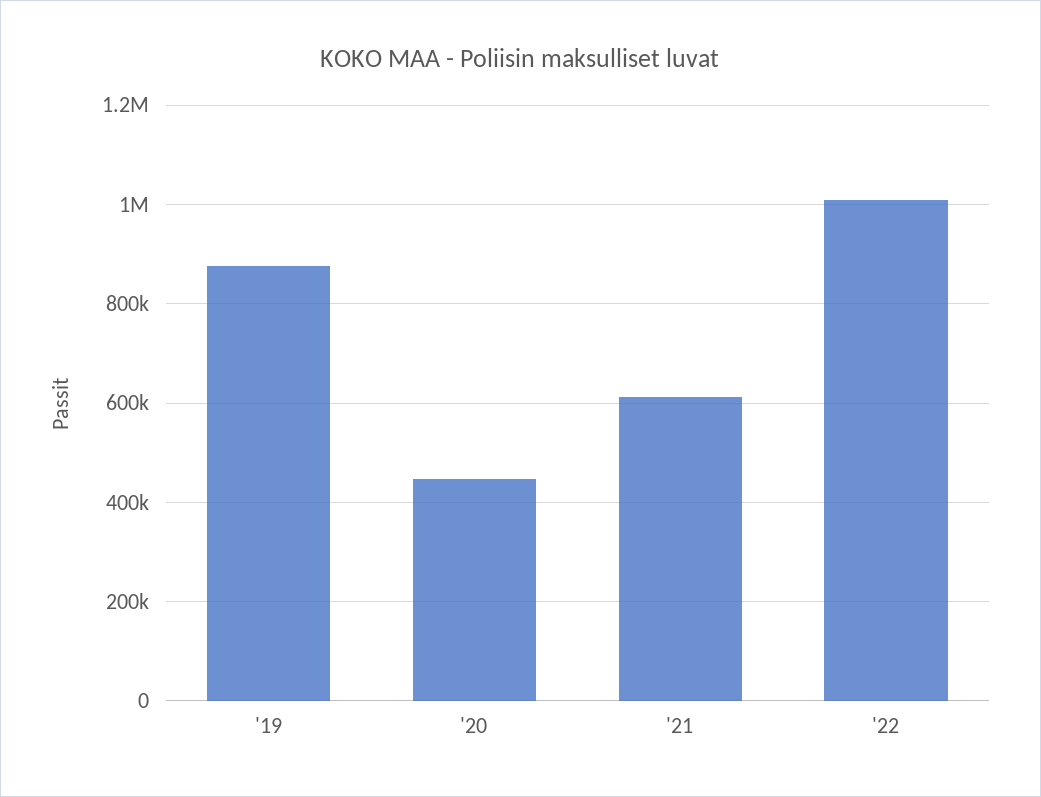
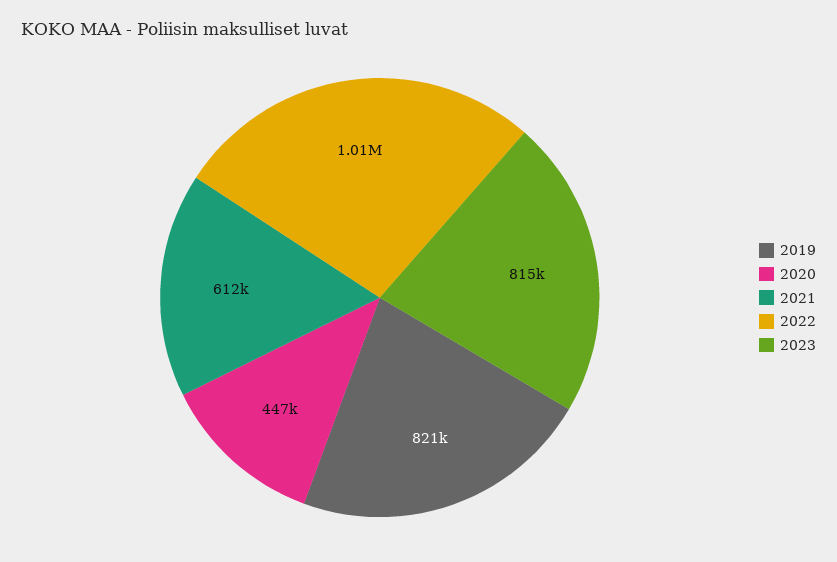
'19: 880000 -> 821000
2023: none -> 815000

